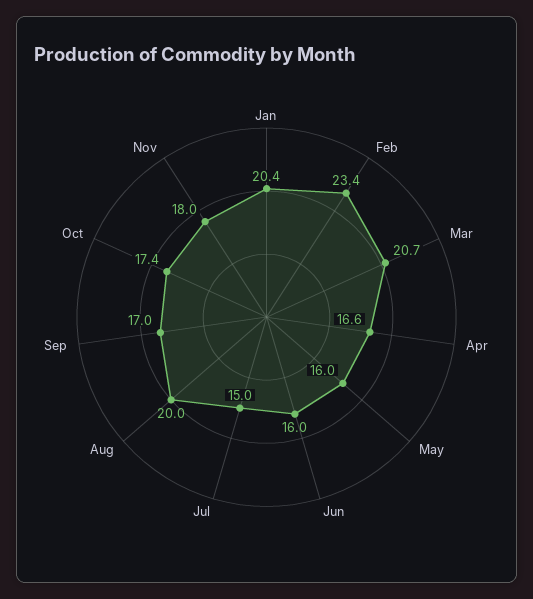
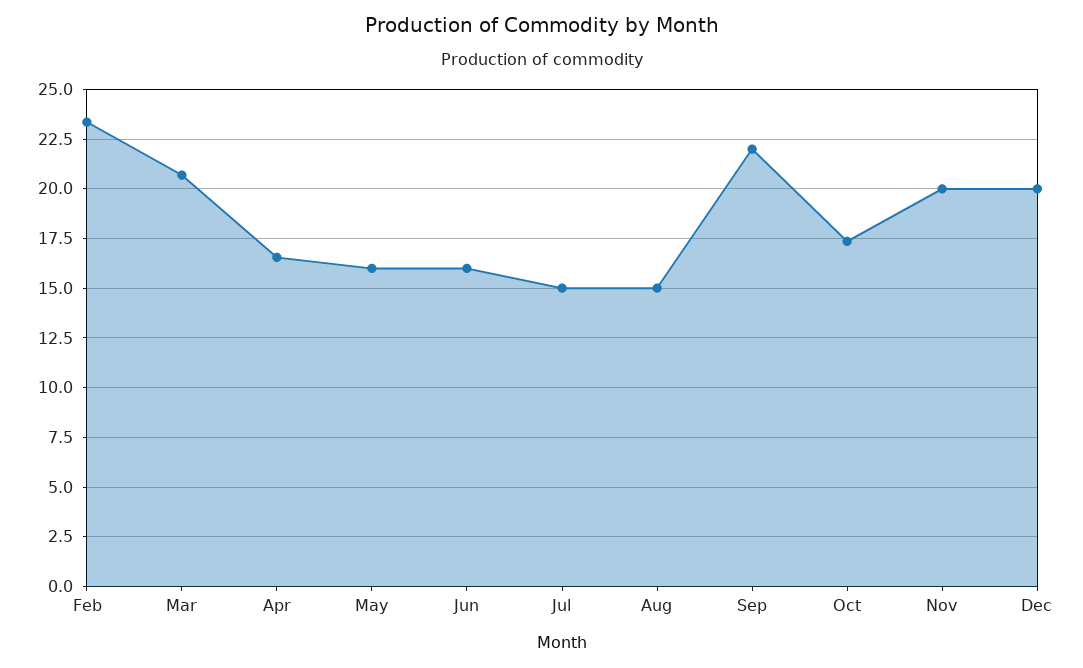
Jan: 20.4 -> none
Aug: 20 -> 15
Sep: 17 -> 22
Nov: 18 -> 20
Dec: none -> 20

